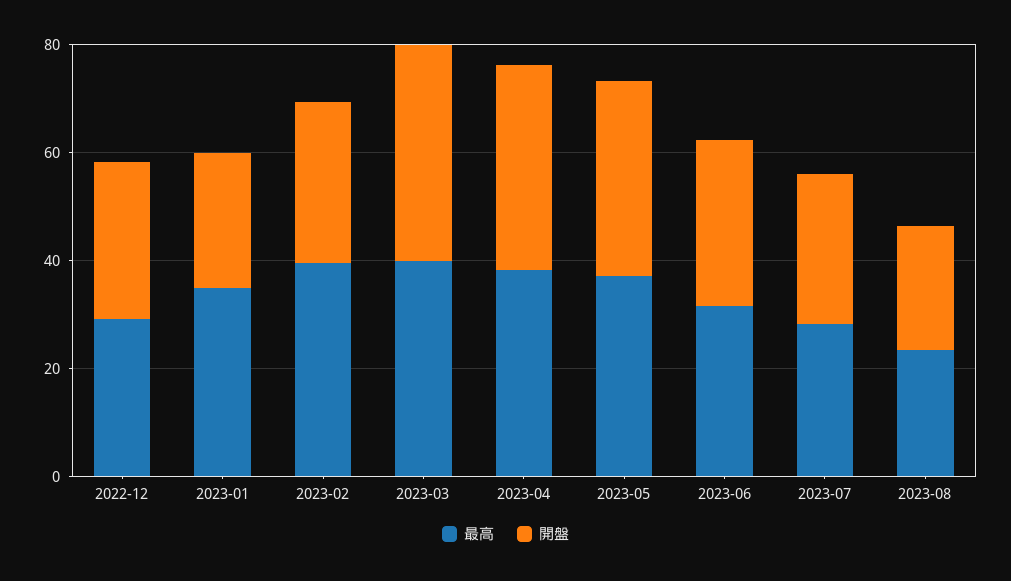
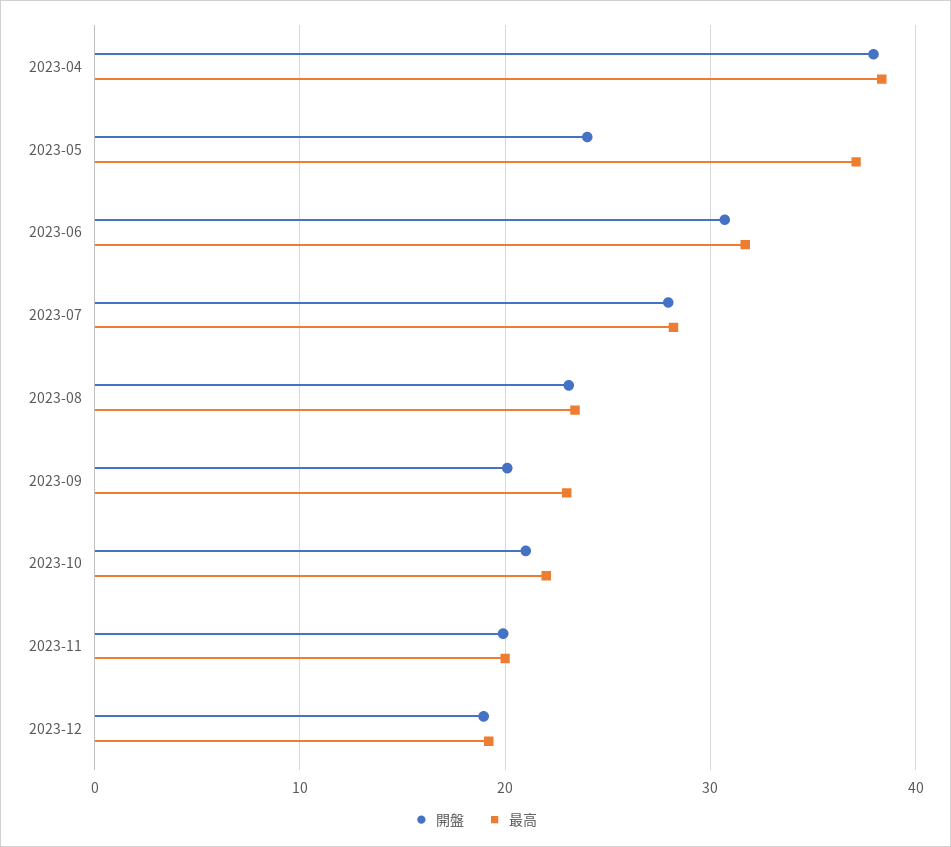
最高, 2022-12: 30 -> none
開盤, 2022-12: 30 -> none
最高, 2023-01: 35 -> none
開盤, 2023-01: 25 -> none
最高, 2023-02: 40 -> none
開盤, 2023-02: 30 -> none
最高, 2023-03: 40 -> none
開盤, 2023-03: 40 -> none
開盤, 2023-05: 35 -> 24
開盤, 2023-09: none -> 20
最高, 2023-09: none -> 23
開盤, 2023-10: none -> 21
最高, 2023-10: none -> 22
開盤, 2023-11: none -> 20
最高, 2023-11: none -> 20
開盤, 2023-12: none -> 19
最高, 2023-12: none -> 19

